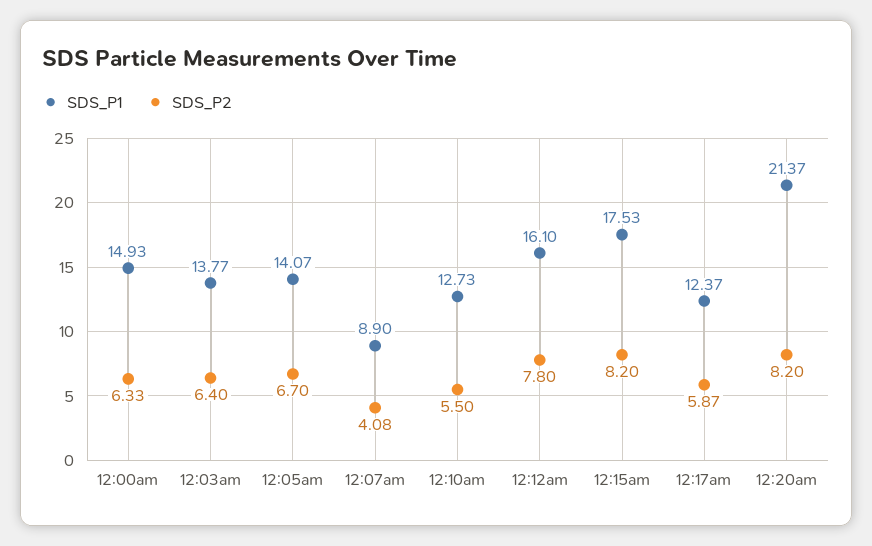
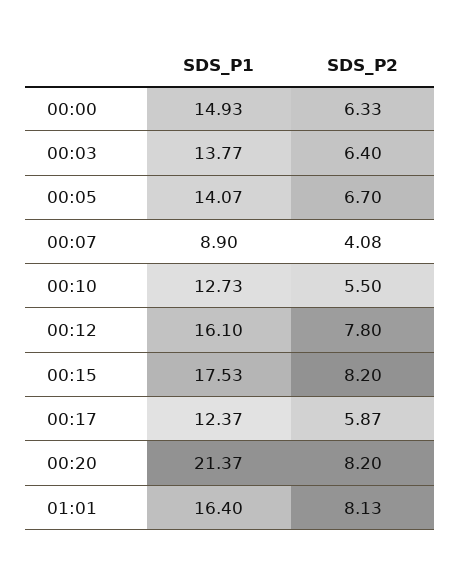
SDS_P1, 01:01: none -> 16.4
SDS_P2, 01:01: none -> 8.13

